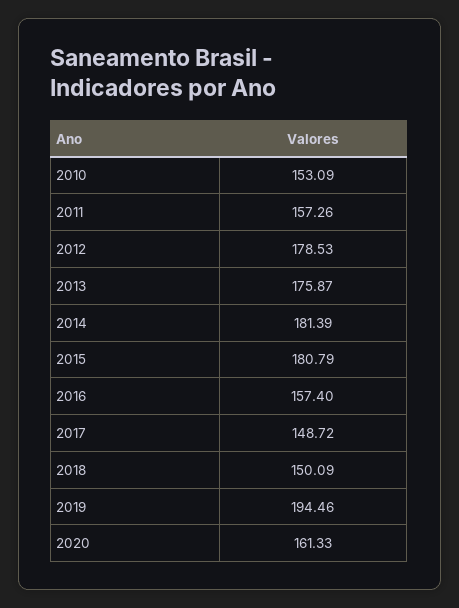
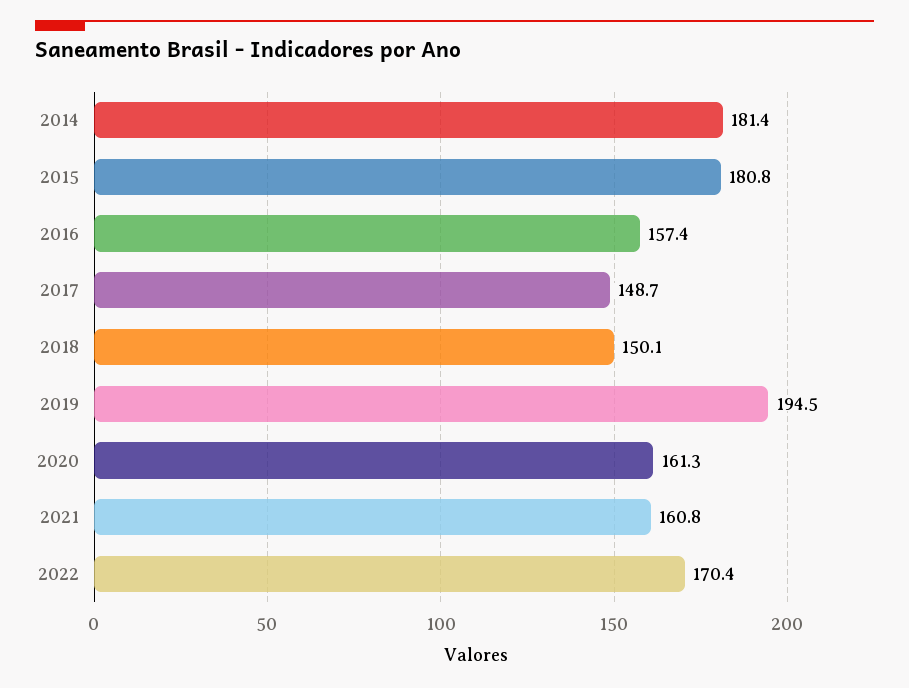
2010: 153.09 -> none
2011: 157.26 -> none
2012: 178.53 -> none
2013: 175.87 -> none
2021: none -> 160.8
2022: none -> 170.4

